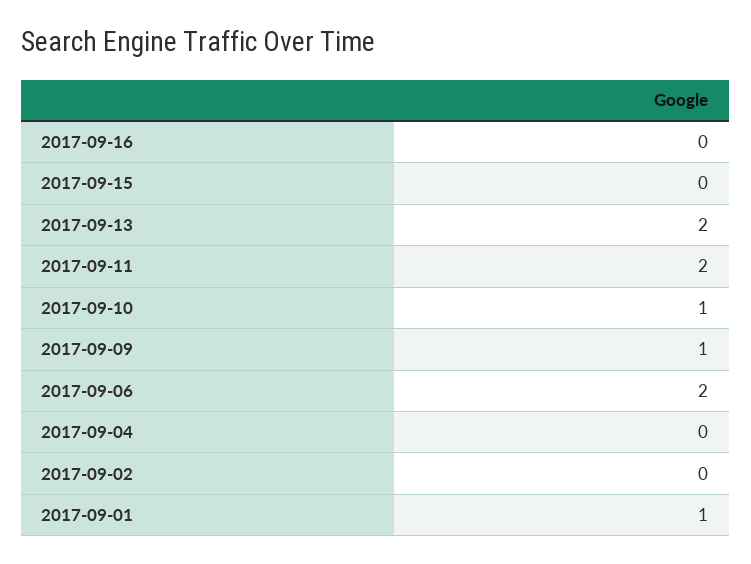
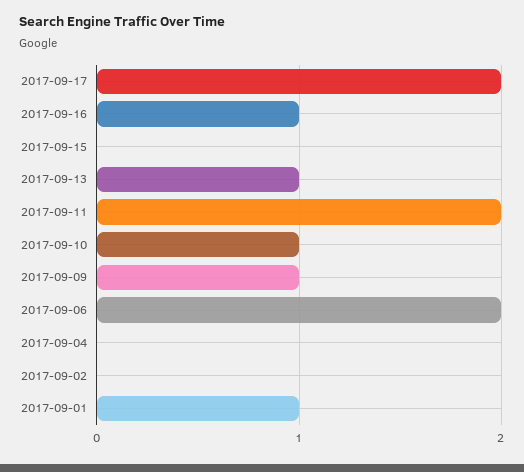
2017-09-16: 0 -> 1
2017-09-13: 2 -> 1
2017-09-17: none -> 2

